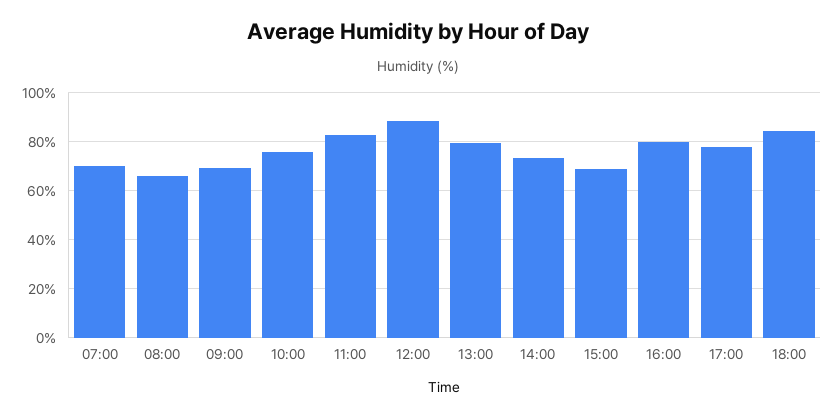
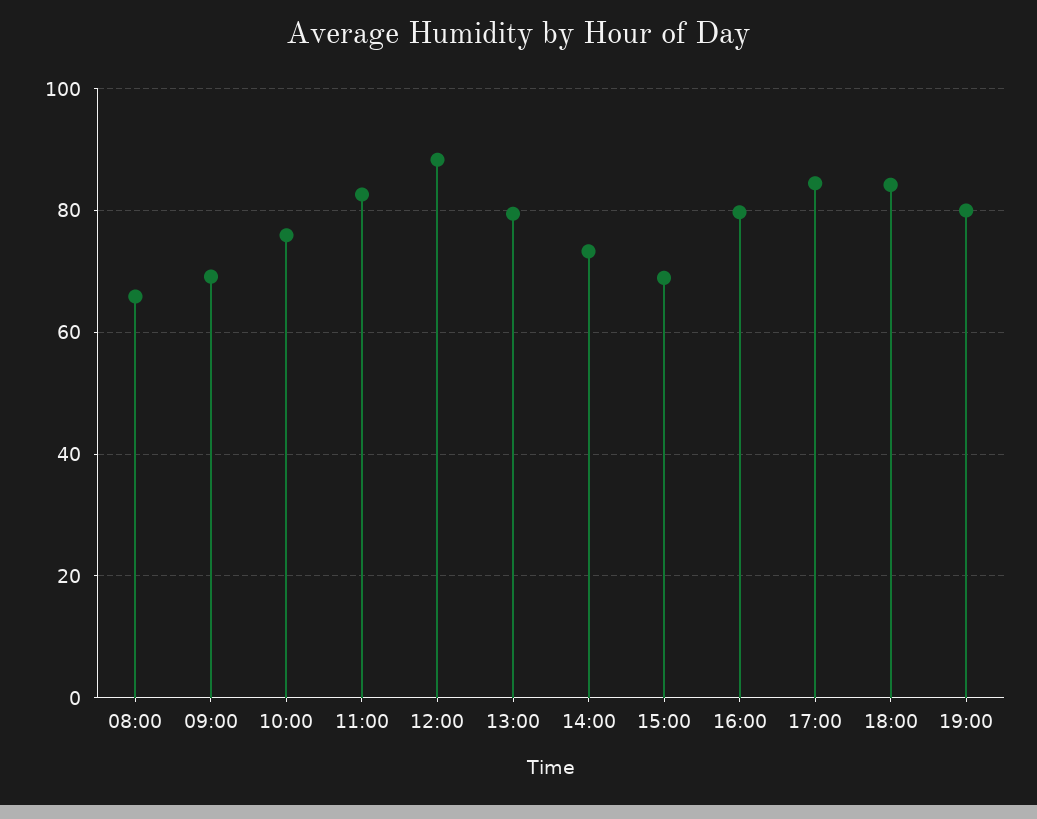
07:00: 70 -> none
17:00: 77.5 -> 84
19:00: none -> 80

